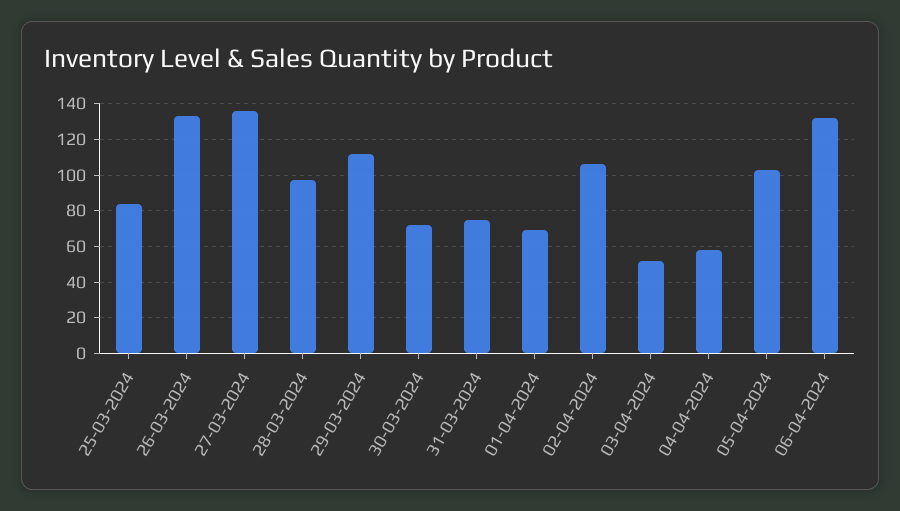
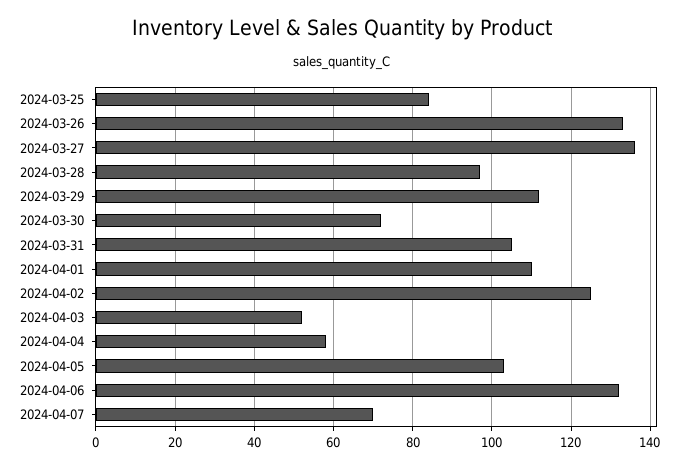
31-03-2024: 75 -> 105
01-04-2024: 70 -> 110
02-04-2024: 105 -> 125
2024-04-07: none -> 70

